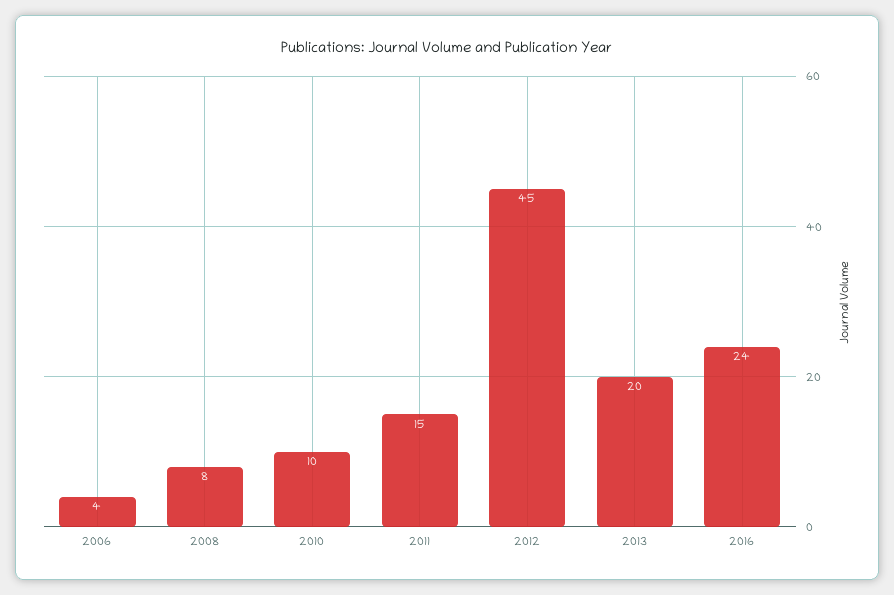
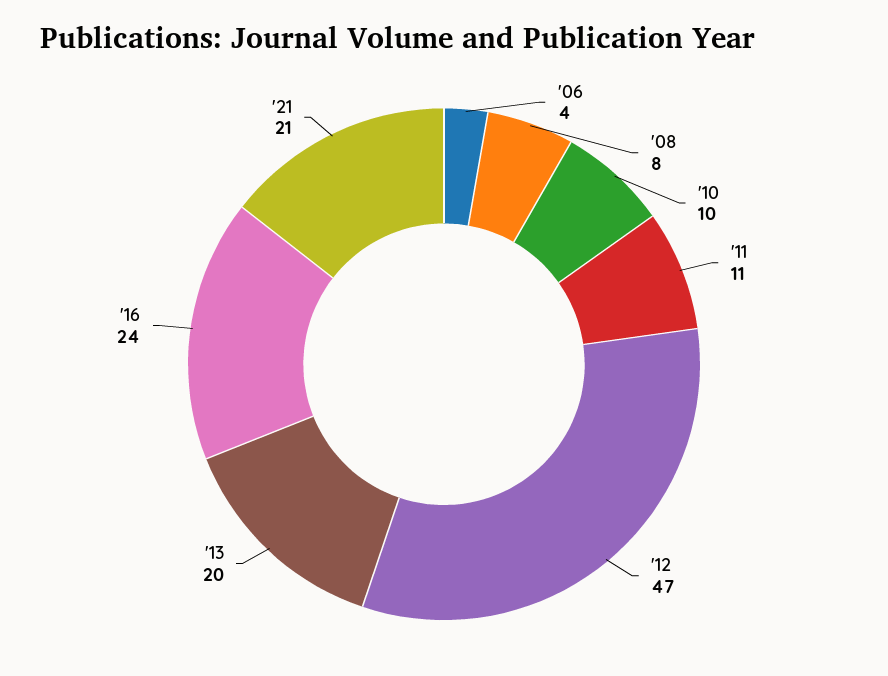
2011: 15 -> 11
2012: 45 -> 47
'21: none -> 21

